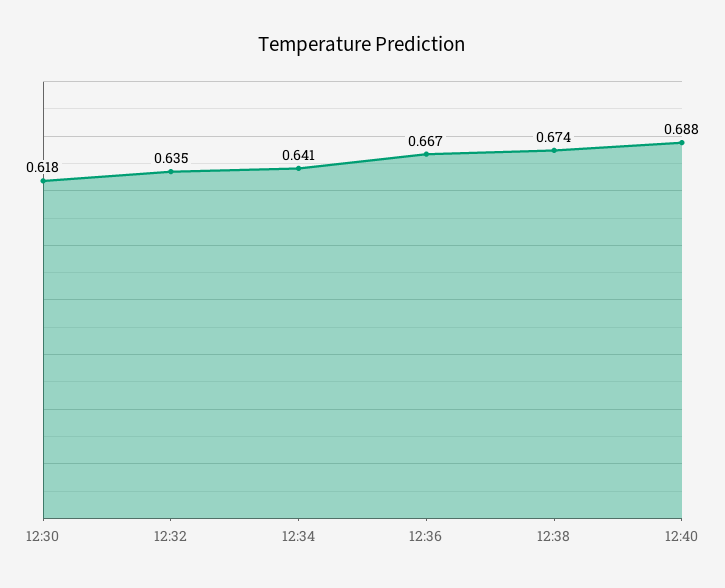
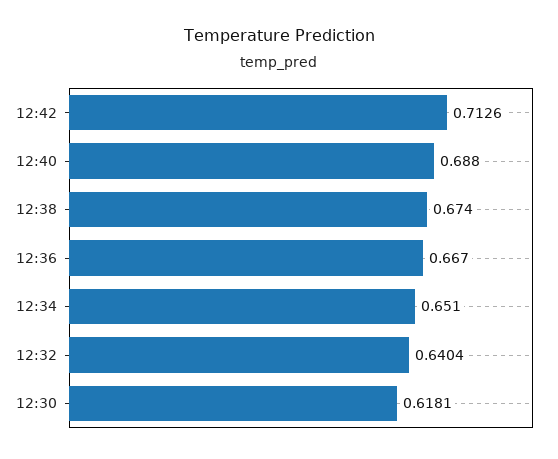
12:32: 0.635 -> 0.6404
12:34: 0.641 -> 0.651
12:42: none -> 0.7126

